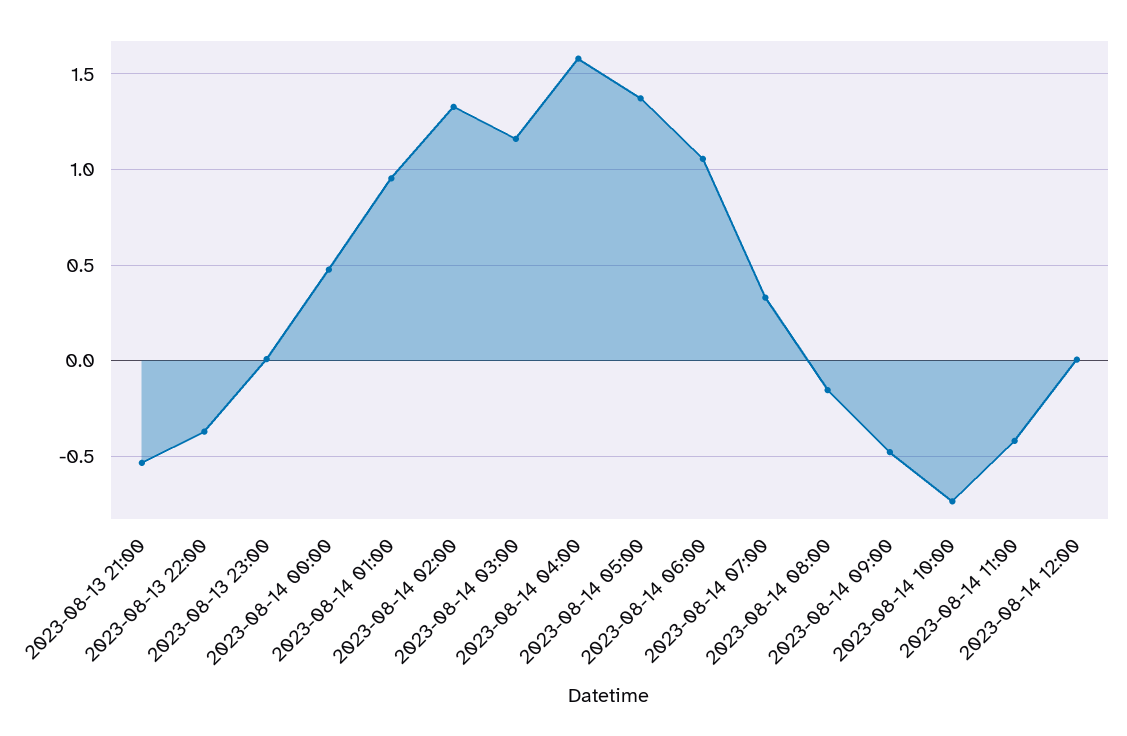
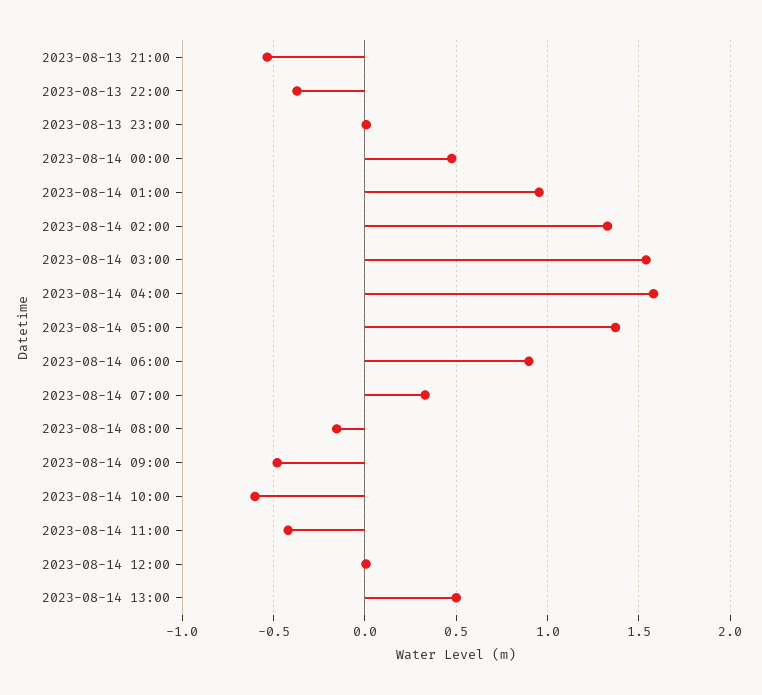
2023-08-14 03:00: 1.15 -> 1.55
2023-08-14 06:00: 1.05 -> 0.9
2023-08-14 10:00: -0.75 -> -0.6
2023-08-14 13:00: none -> 0.5

